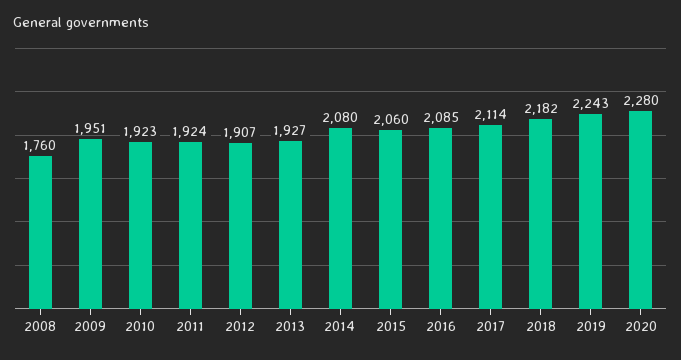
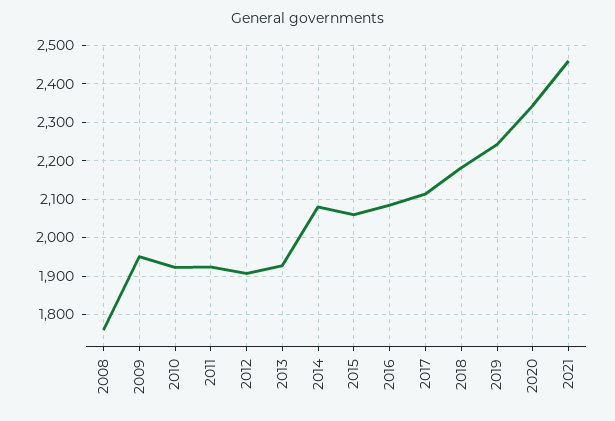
2020: 2280 -> 2340
2021: none -> 2460

